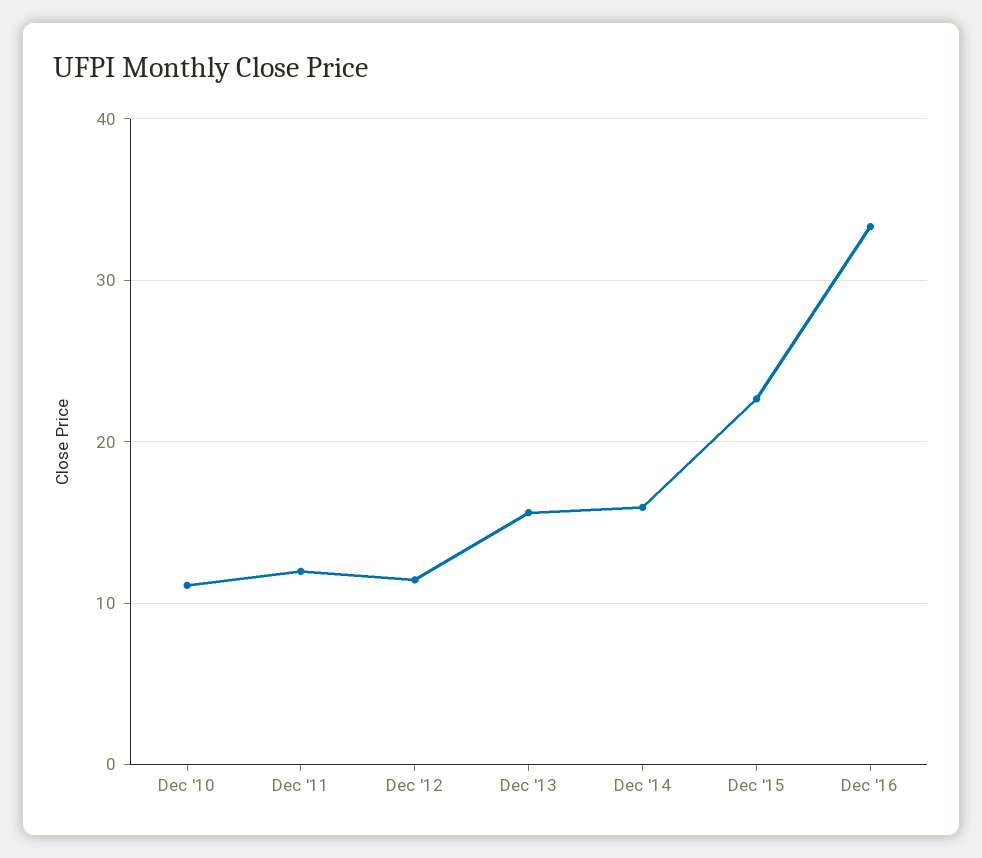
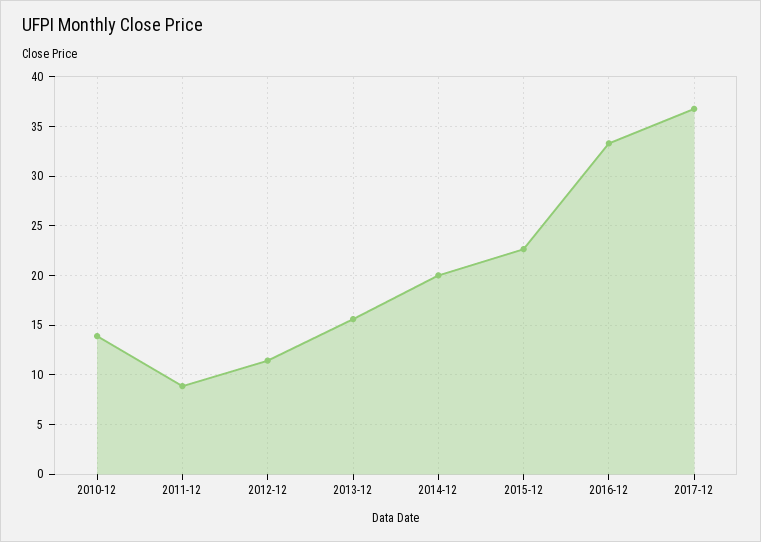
Dec '10: 11 -> 14
Dec '11: 12 -> 9
Dec '14: 16 -> 20
2017-12: none -> 37

